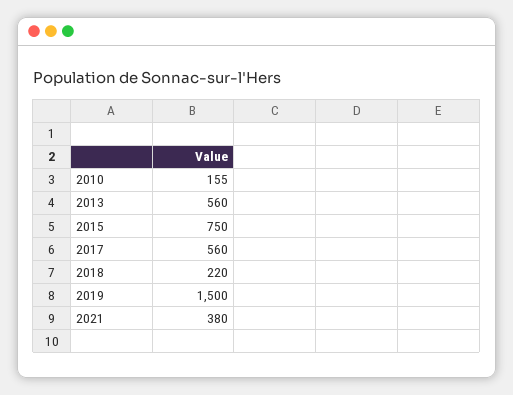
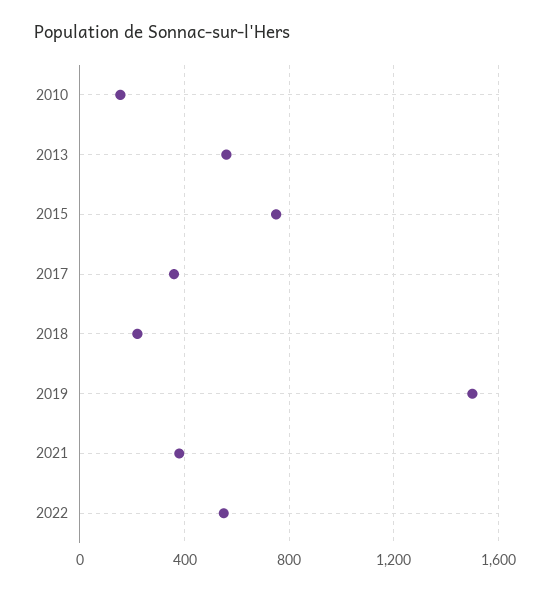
2017: 560 -> 350
2022: none -> 550

